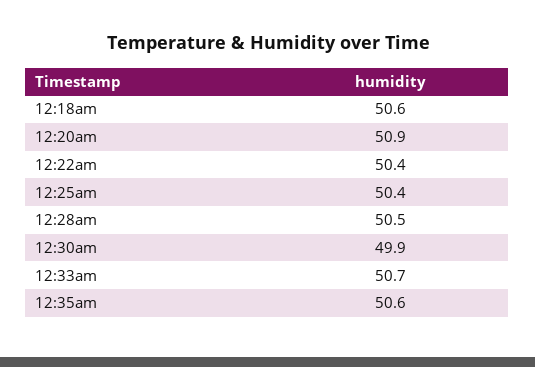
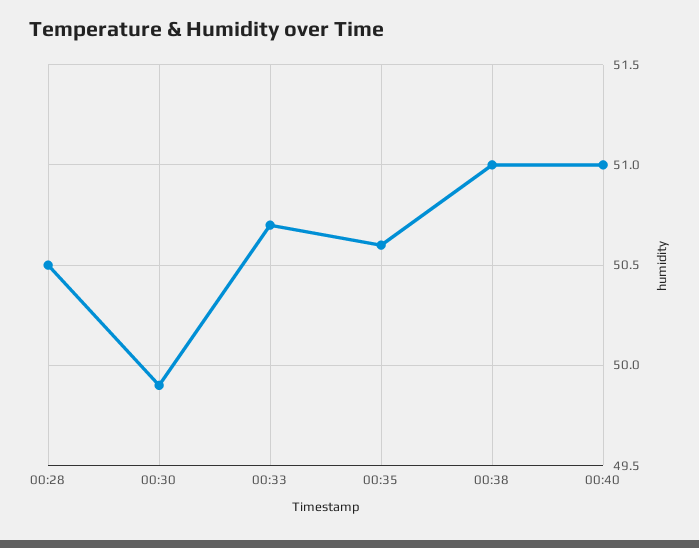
12:18am: 50.6 -> none
12:20am: 50.9 -> none
12:22am: 50.4 -> none
12:25am: 50.4 -> none
00:38: none -> 51
00:40: none -> 51

